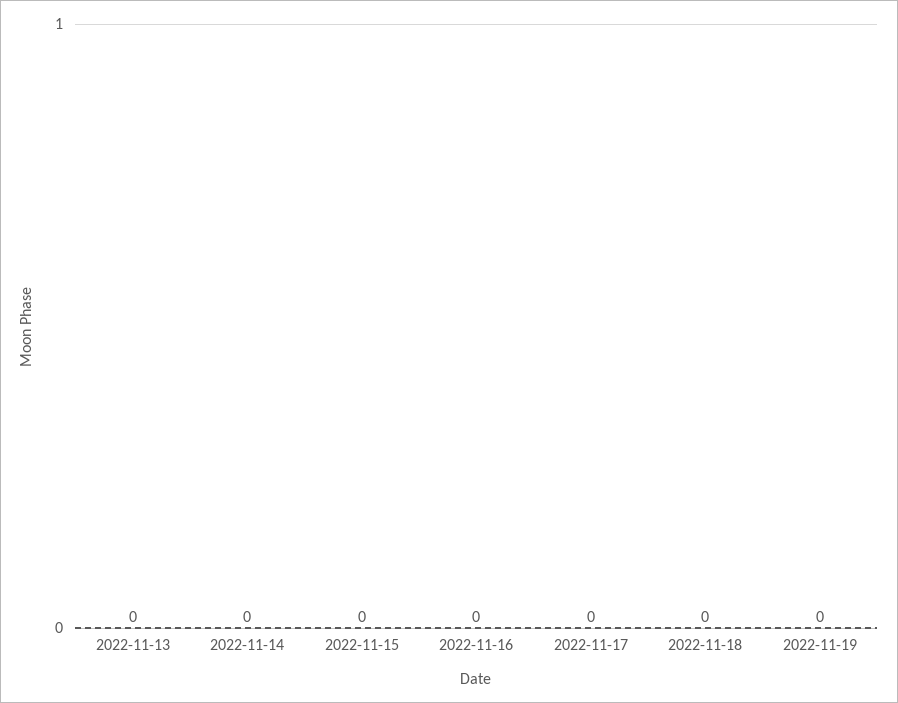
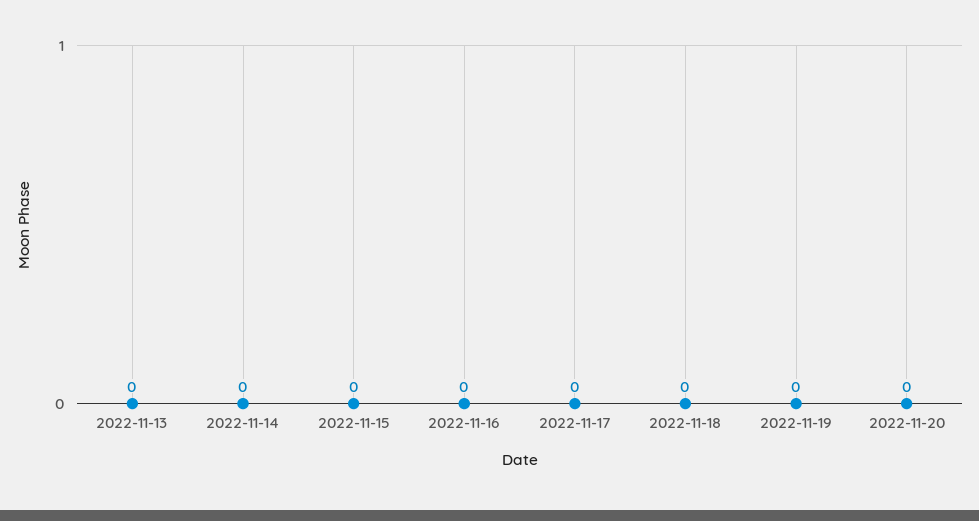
2022-11-20: none -> 0

